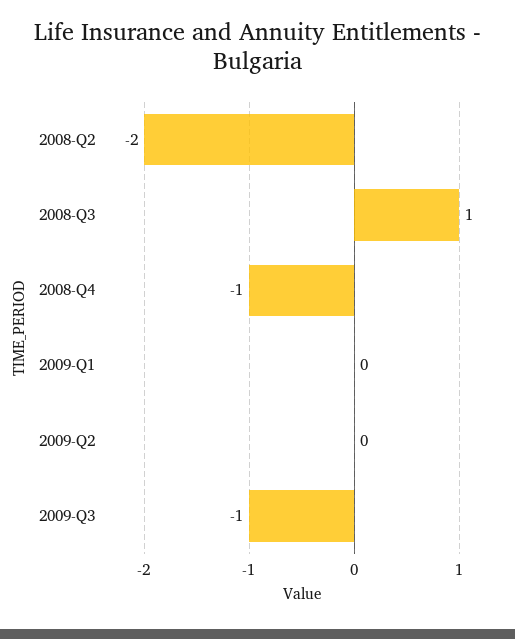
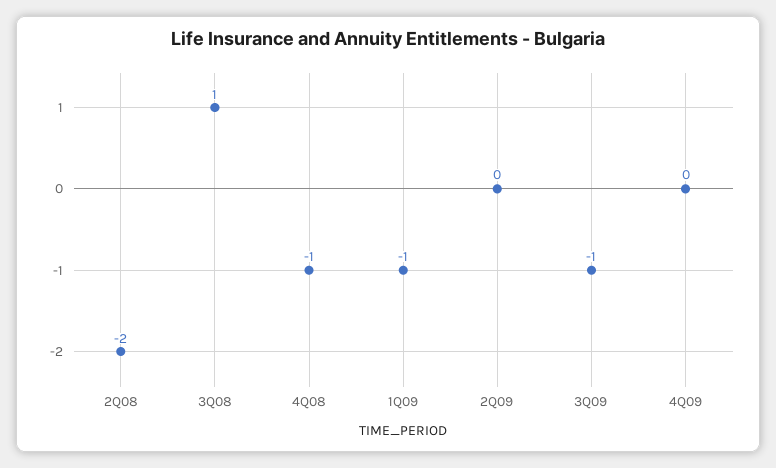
2009-Q1: 0 -> -1
4Q09: none -> 0

